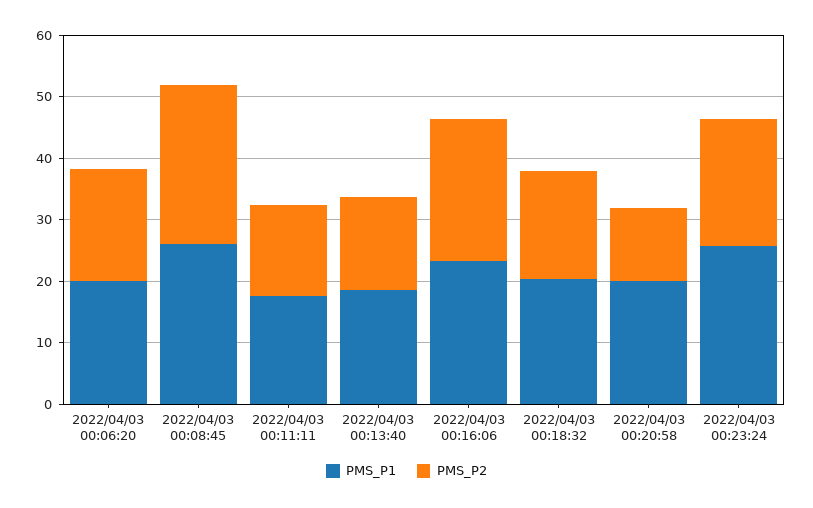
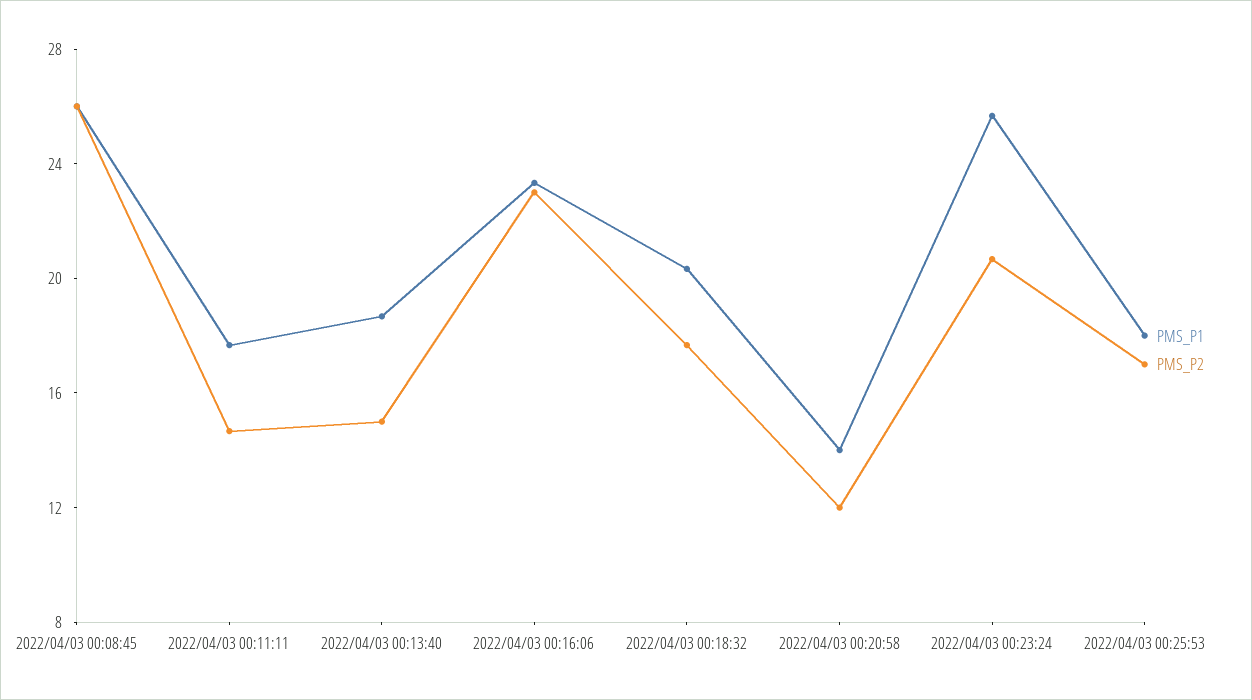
PMS_P1, 2022/04/03 00:06:20: 20 -> none
PMS_P2, 2022/04/03 00:06:20: 18 -> none
PMS_P1, 2022/04/03 00:20:58: 20 -> 14
PMS_P1, 2022/04/03 00:25:53: none -> 18
PMS_P2, 2022/04/03 00:25:53: none -> 17

